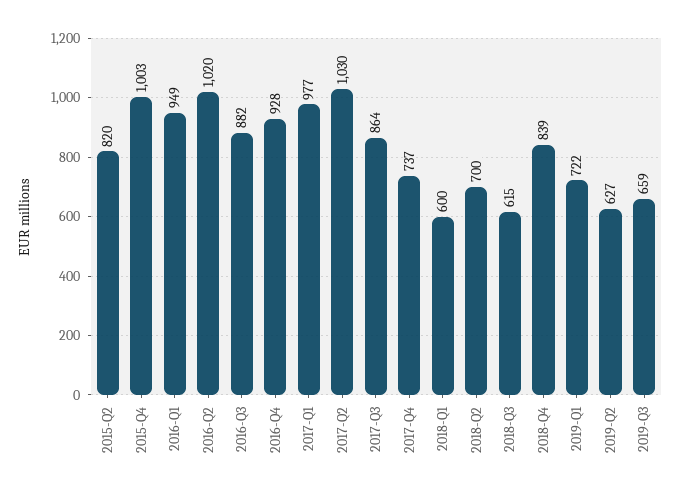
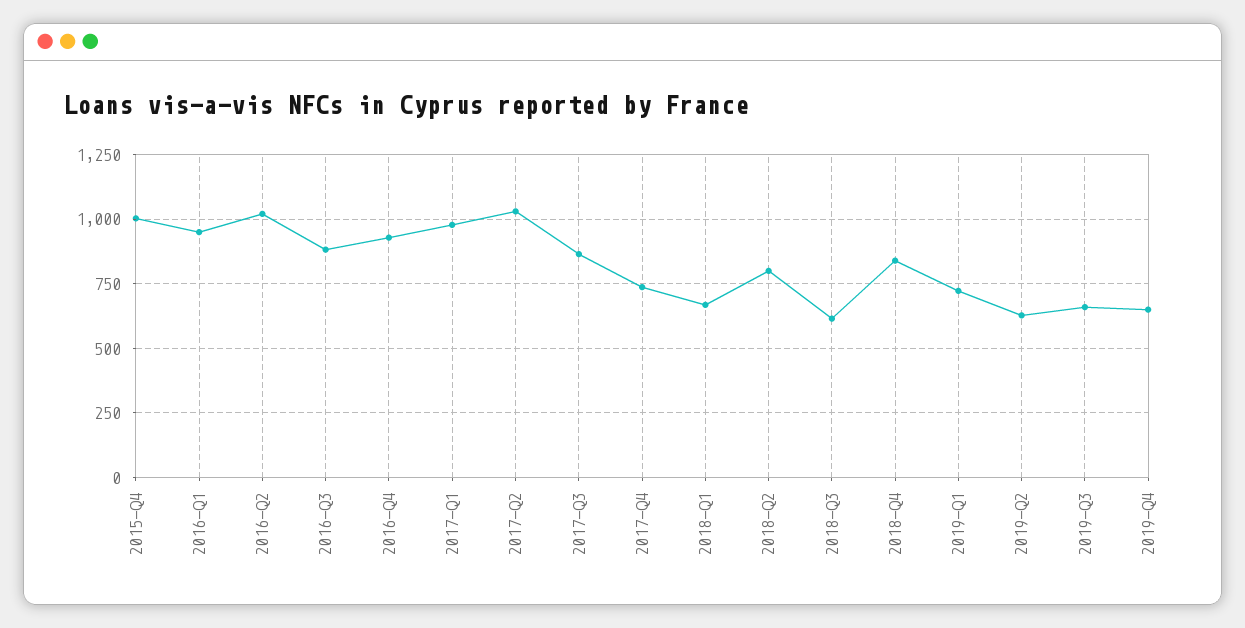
2015-Q2: 820 -> none
2018-Q1: 600 -> 675
2018-Q2: 700 -> 800
2019-Q4: none -> 650

